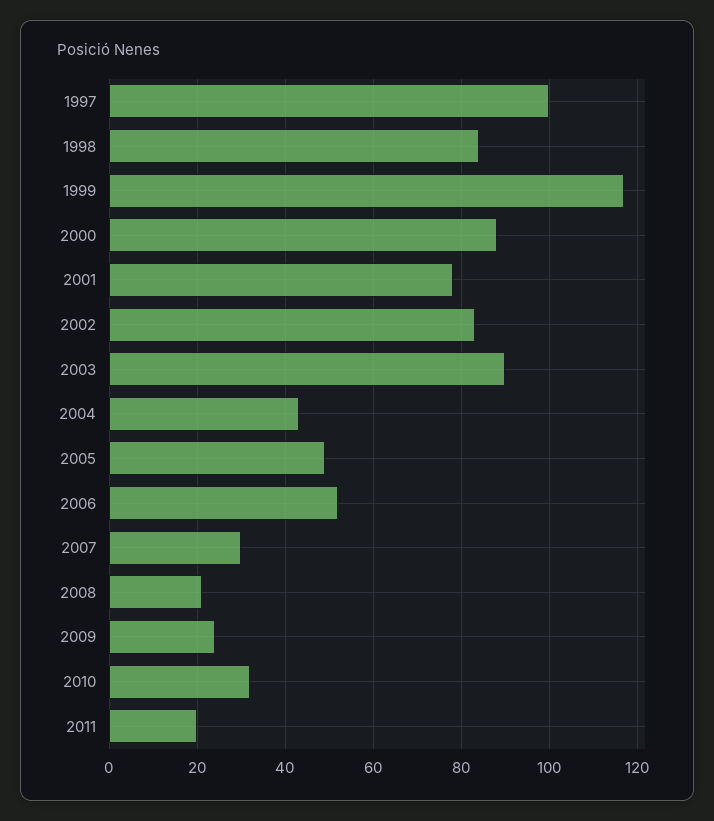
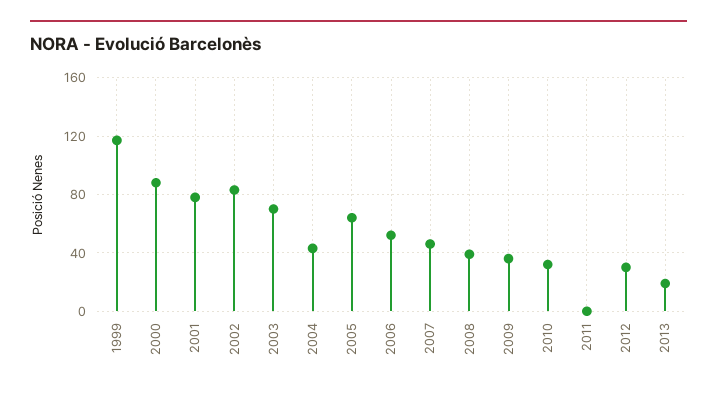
1997: 100 -> none
1998: 85 -> none
2003: 90 -> 70
2005: 50 -> 65
2007: 30 -> 45
2008: 20 -> 40
2009: 25 -> 35
2011: 20 -> 0
2012: none -> 30
2013: none -> 20

